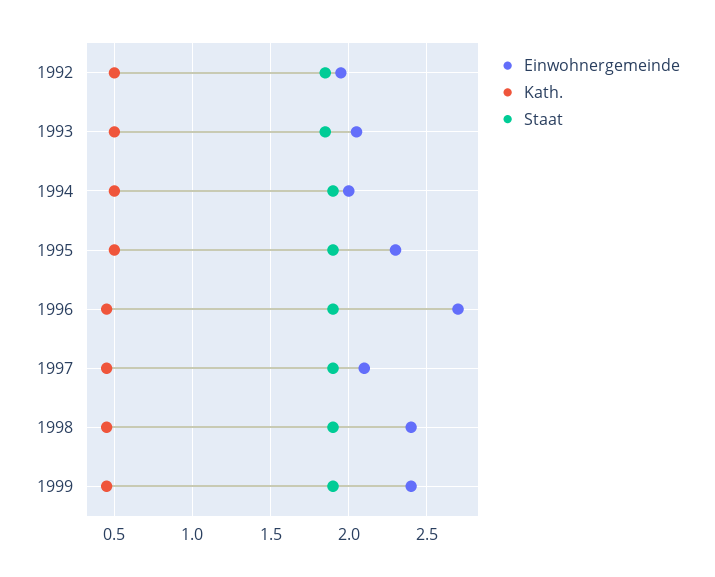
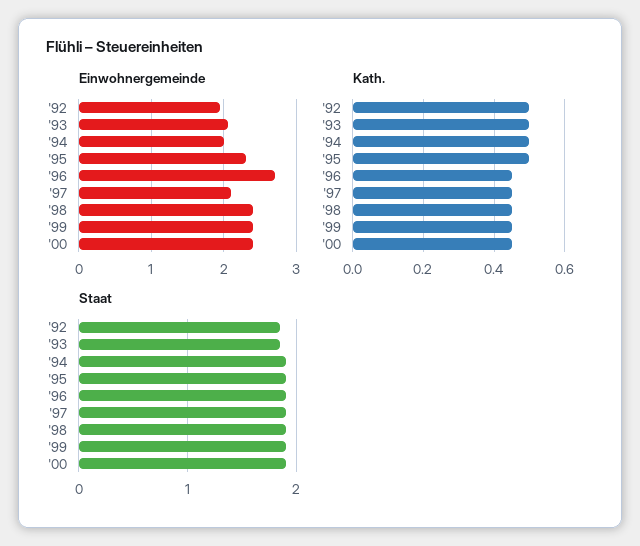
Einwohnergemeinde, '00: none -> 2.4
Kath., '00: none -> 0.45
Staat, '00: none -> 1.9

